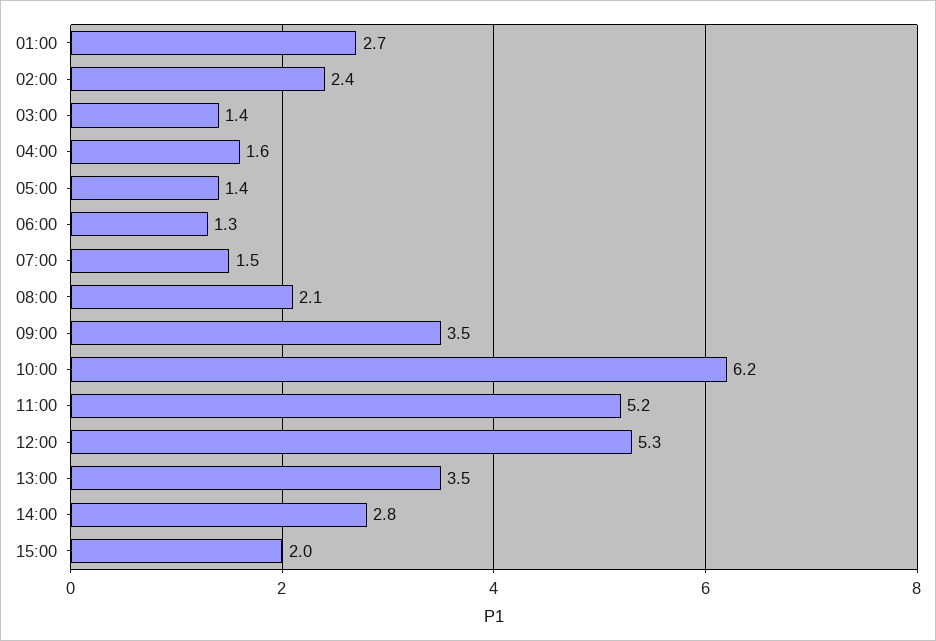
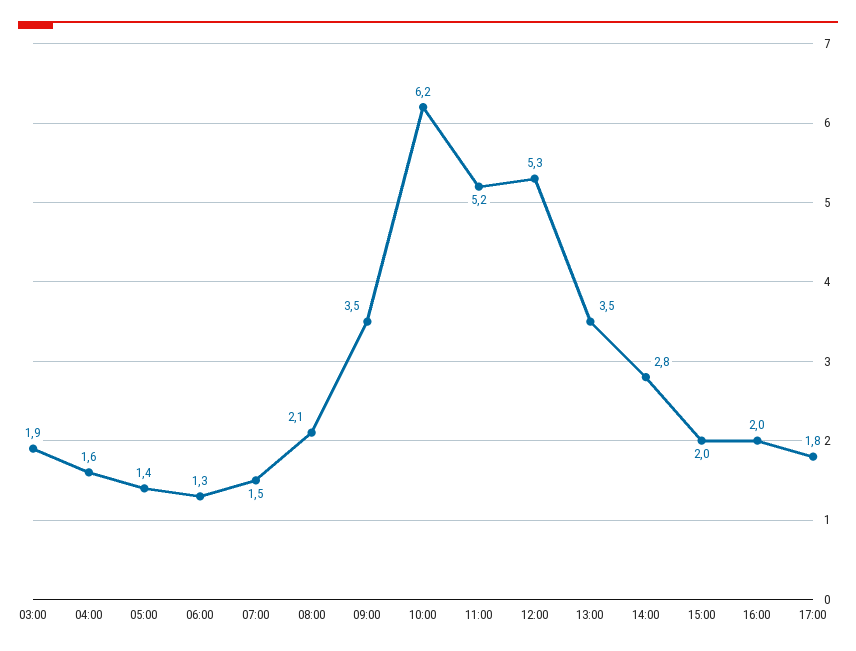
01:00: 2.7 -> none
02:00: 2.4 -> none
03:00: 1.4 -> 1.9
16:00: none -> 2
17:00: none -> 1.8

